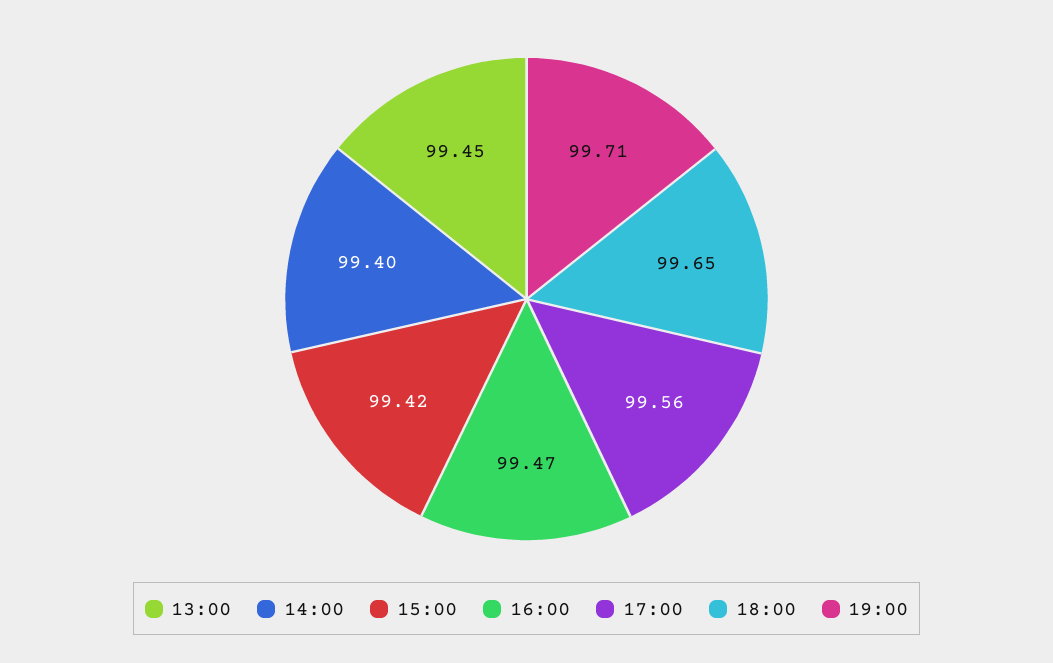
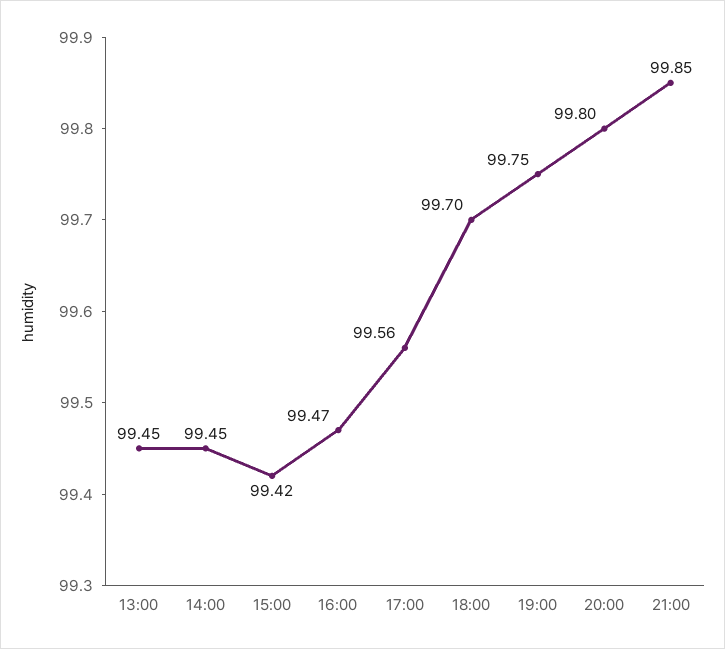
14:00: 99.4 -> 99.45
18:00: 99.65 -> 99.7
19:00: 99.71 -> 99.75
20:00: none -> 99.8
21:00: none -> 99.85

